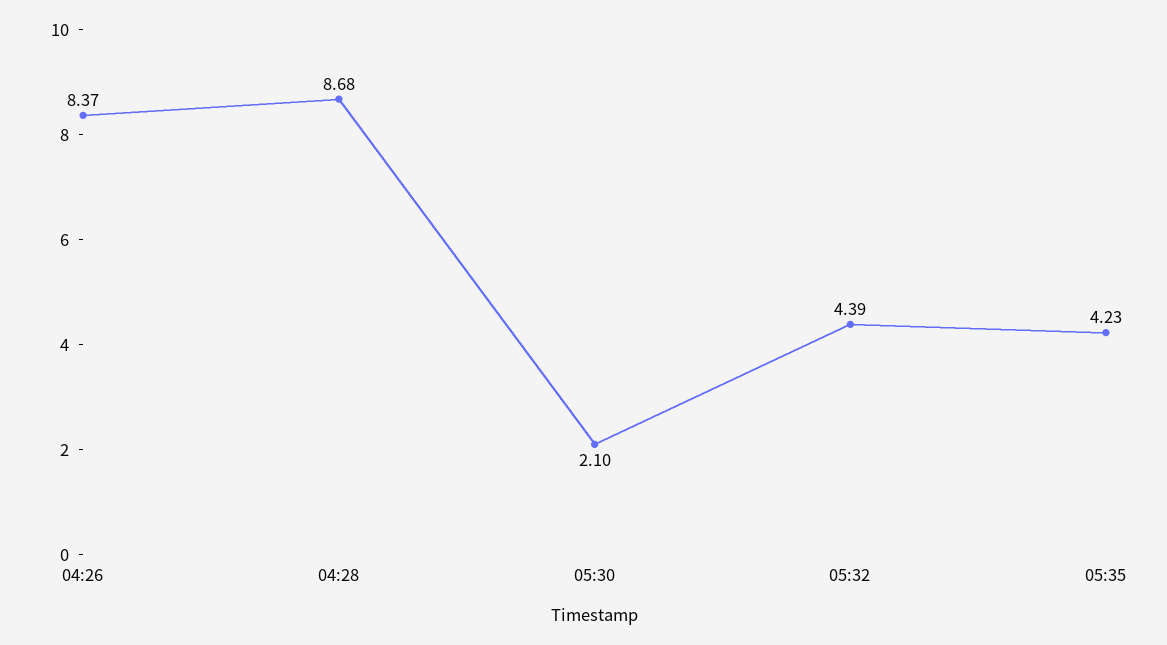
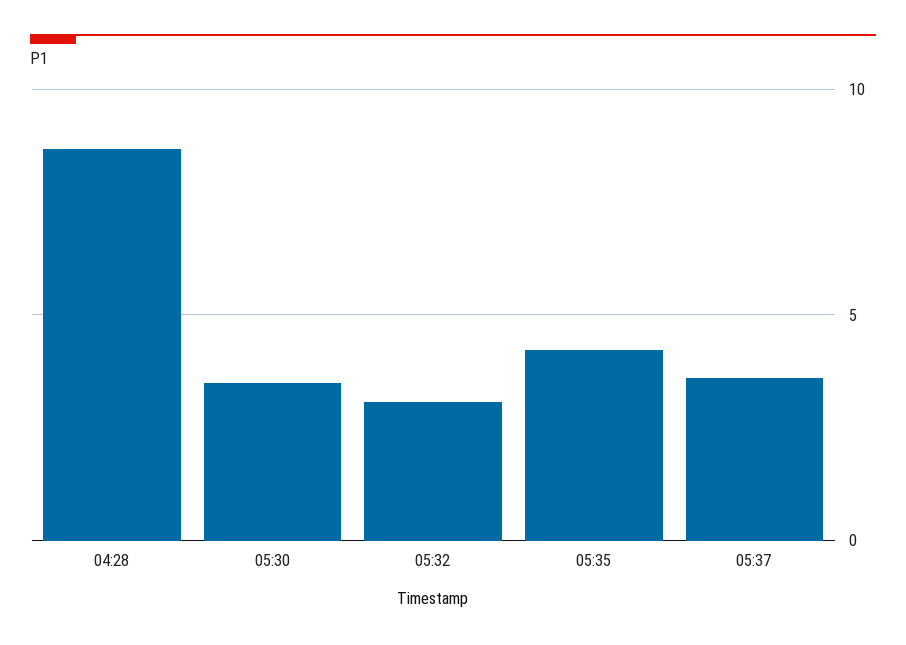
04:26: 8.37 -> none
05:30: 2.1 -> 3.5
05:32: 4.39 -> 3
05:37: none -> 3.5

